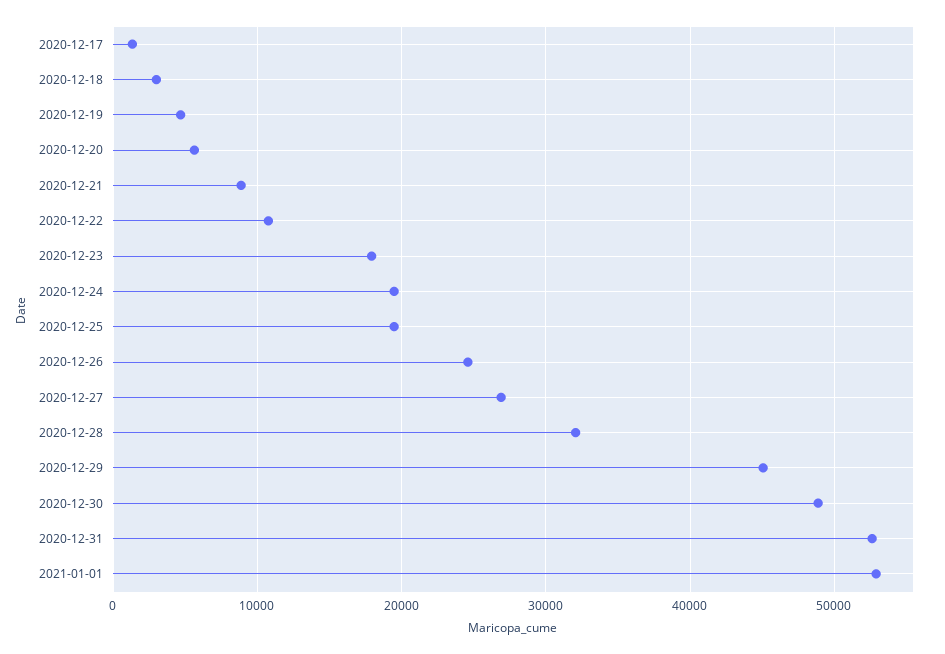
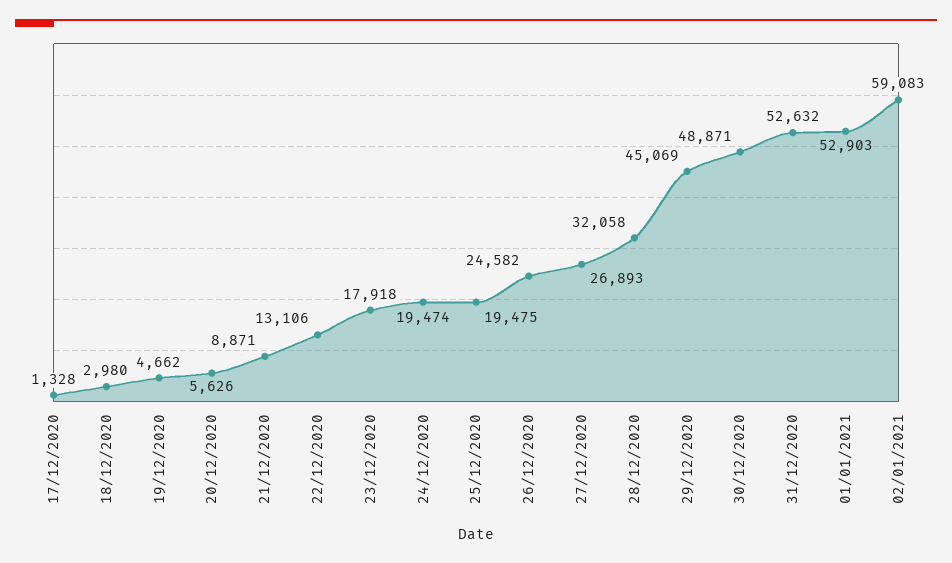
2020-12-22: 11000 -> 13106
02/01/2021: none -> 59083

